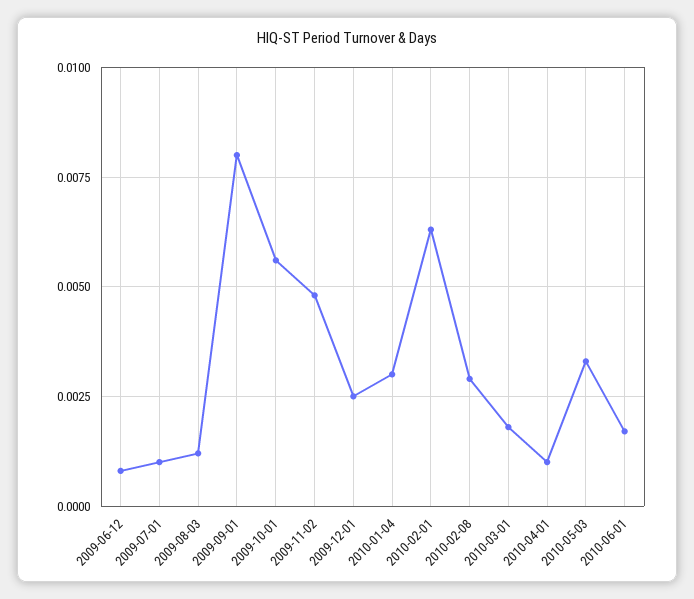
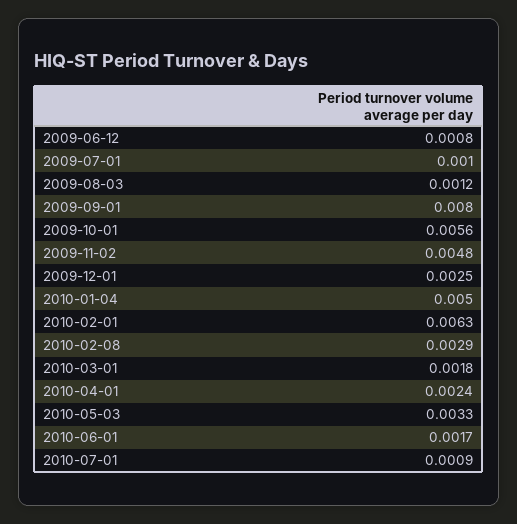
2010-01-04: 0.003 -> 0.005
2010-04-01: 0.001 -> 0.0024
2010-07-01: none -> 0.0009

